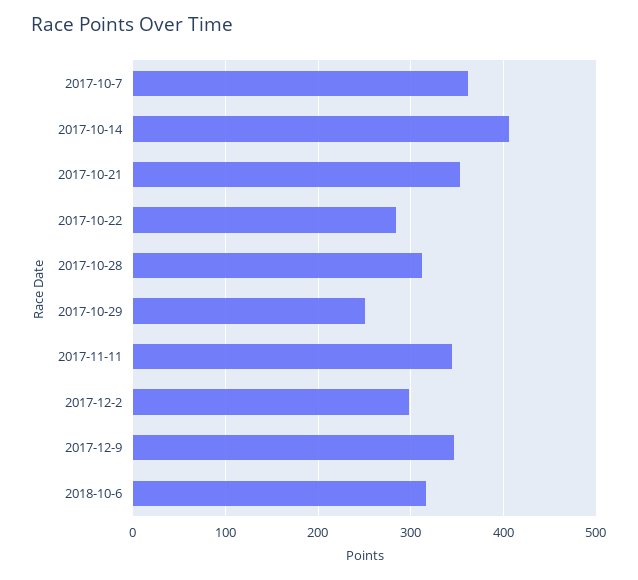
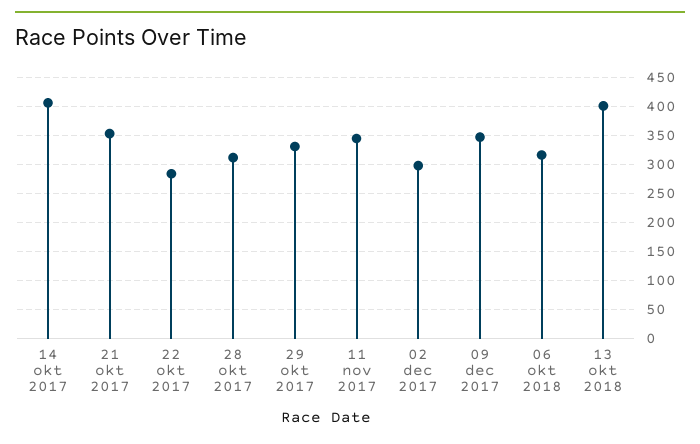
2017-10-7: 360 -> none
2017-10-29: 250 -> 325
13 okt 2018: none -> 400

